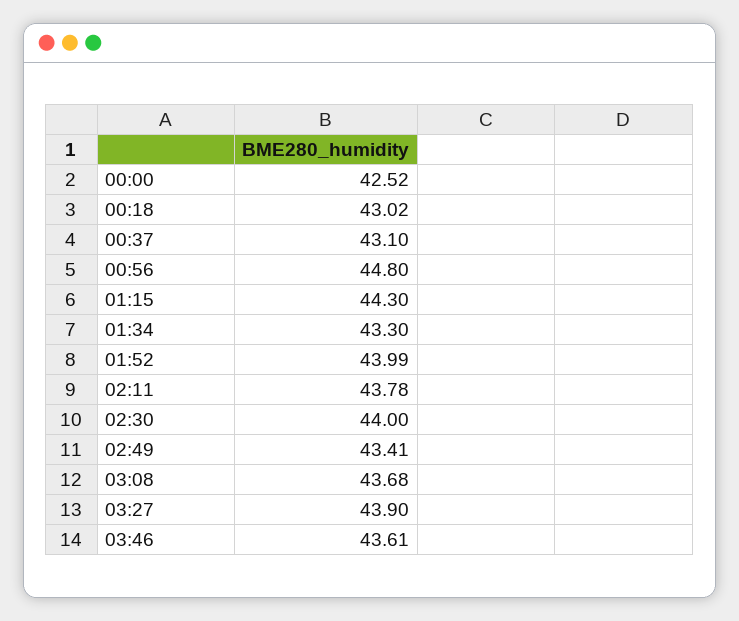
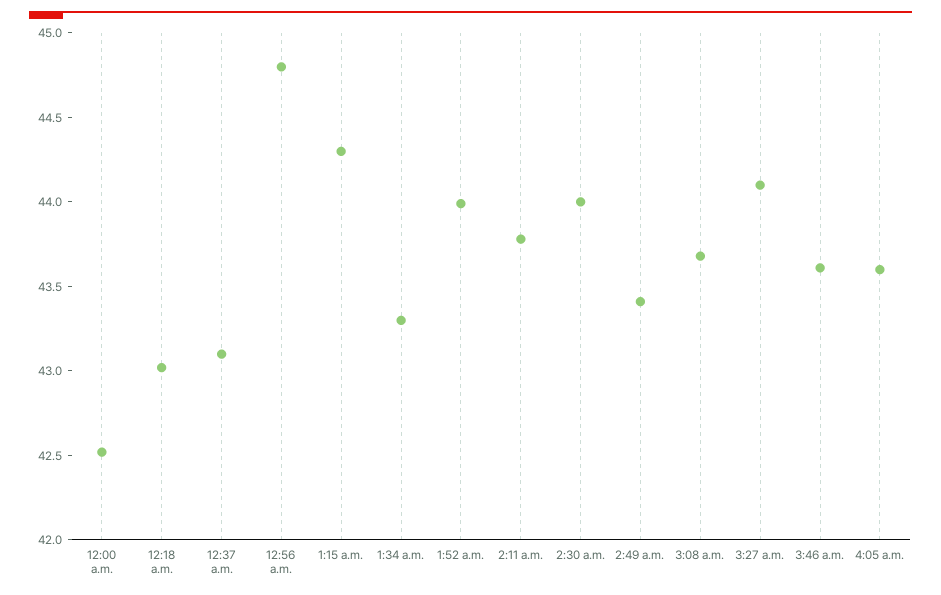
03:27: 43.9 -> 44.1
4:05 a.m.: none -> 43.6

